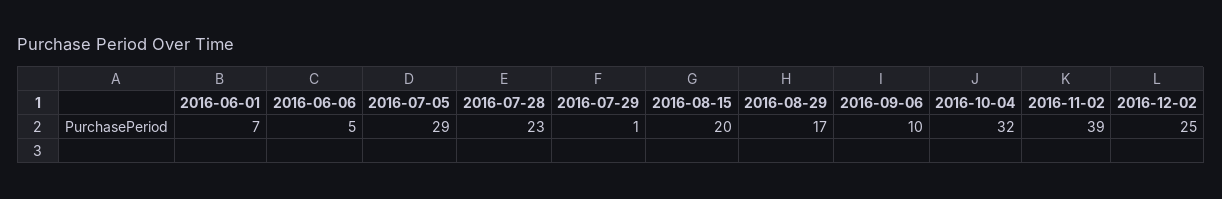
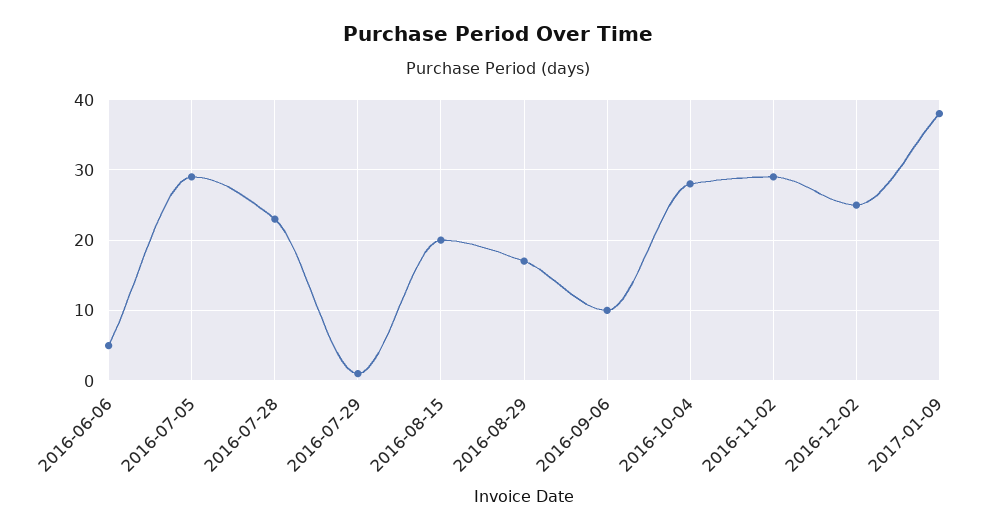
2016-06-01: 7 -> none
2016-10-04: 32 -> 28
2016-11-02: 39 -> 29
2017-01-09: none -> 38

